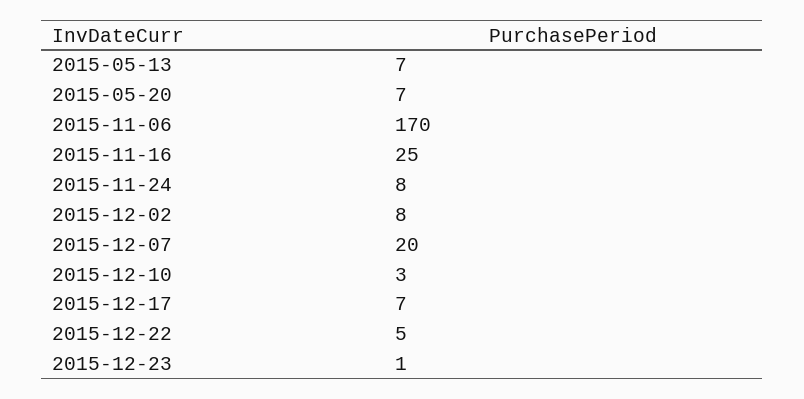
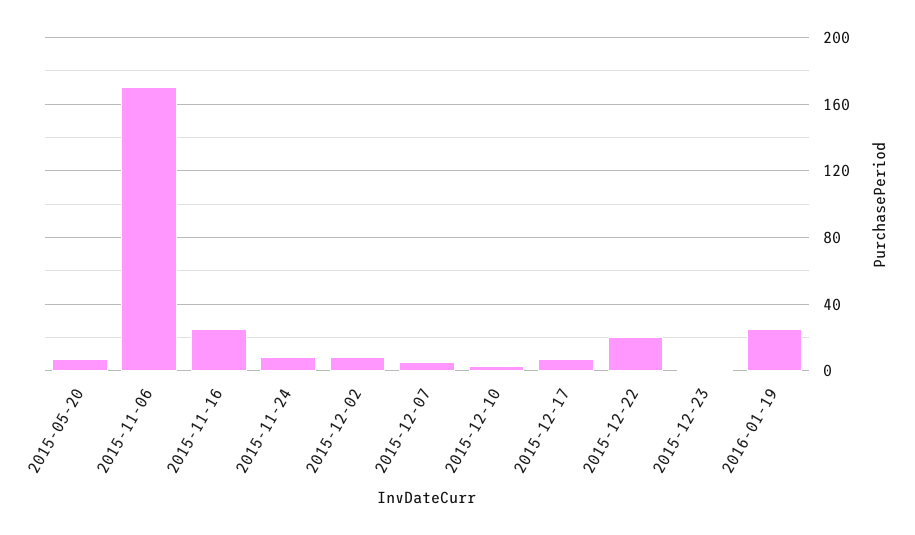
2015-05-13: 7 -> none
2015-12-07: 20 -> 5
2015-12-22: 5 -> 20
2016-01-19: none -> 25

